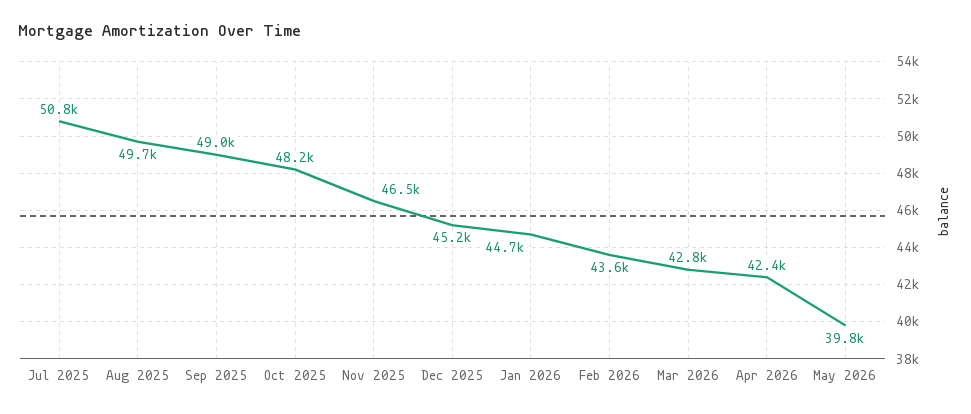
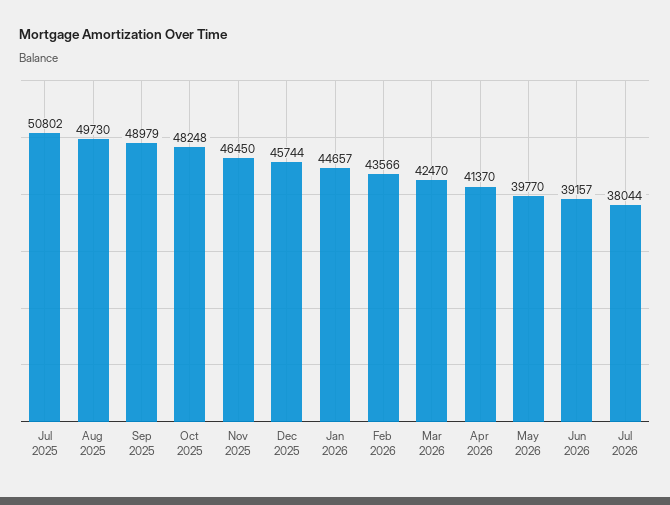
Dec 2025: 45200 -> 45744
Mar 2026: 42800 -> 42470
Apr 2026: 42400 -> 41370
Jun 2026: none -> 39157
Jul 2026: none -> 38044

